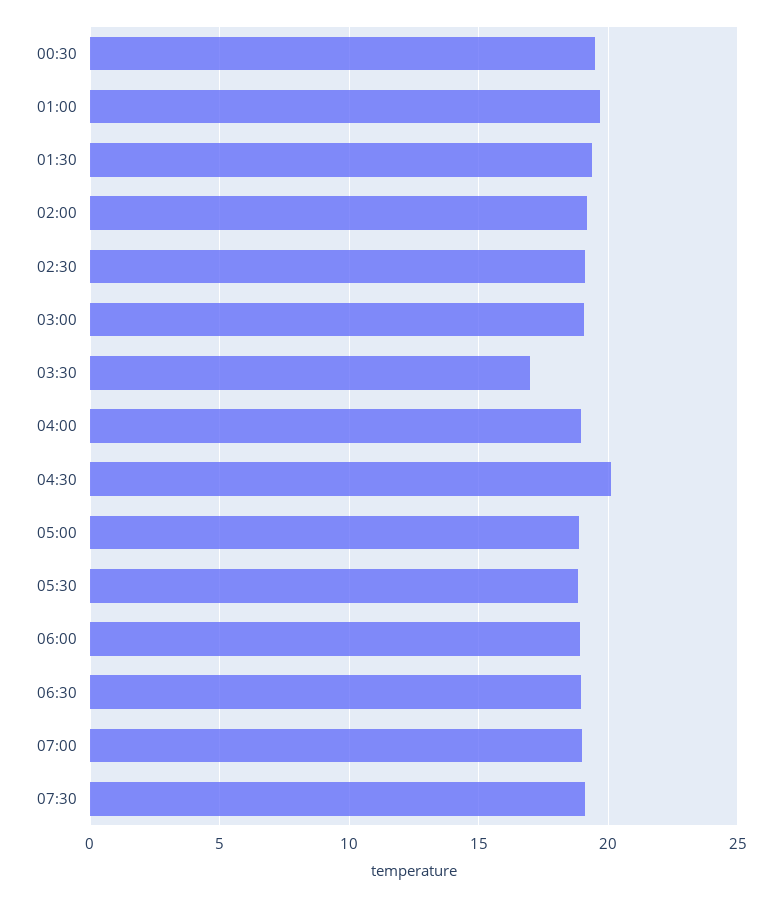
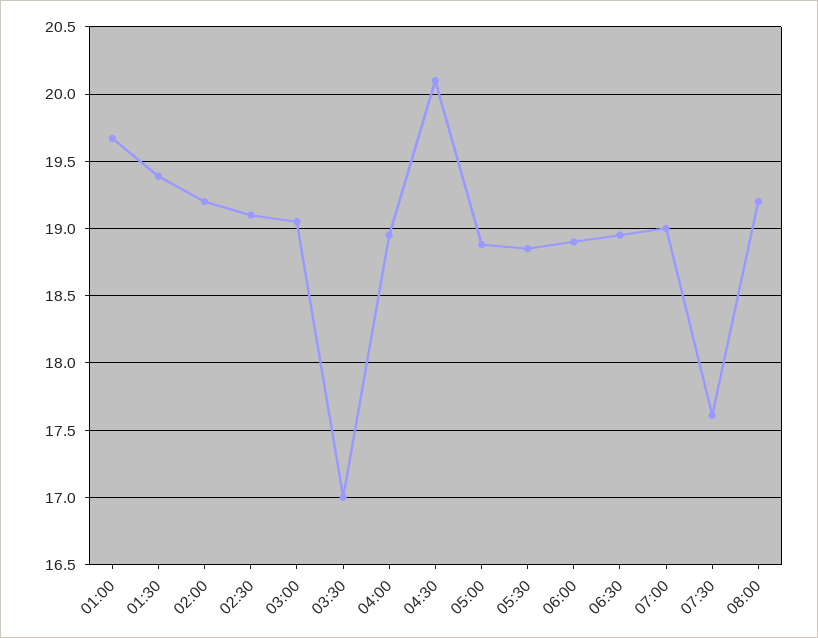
00:30: 19.5 -> none
07:30: 19 -> 17.6
08:00: none -> 19.2

